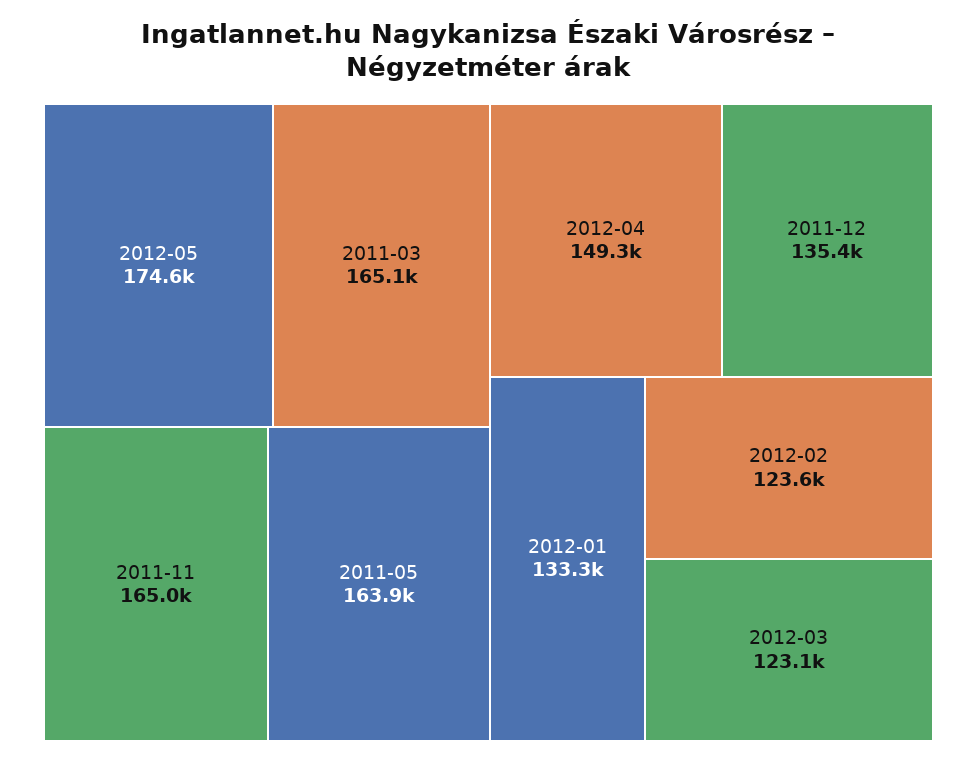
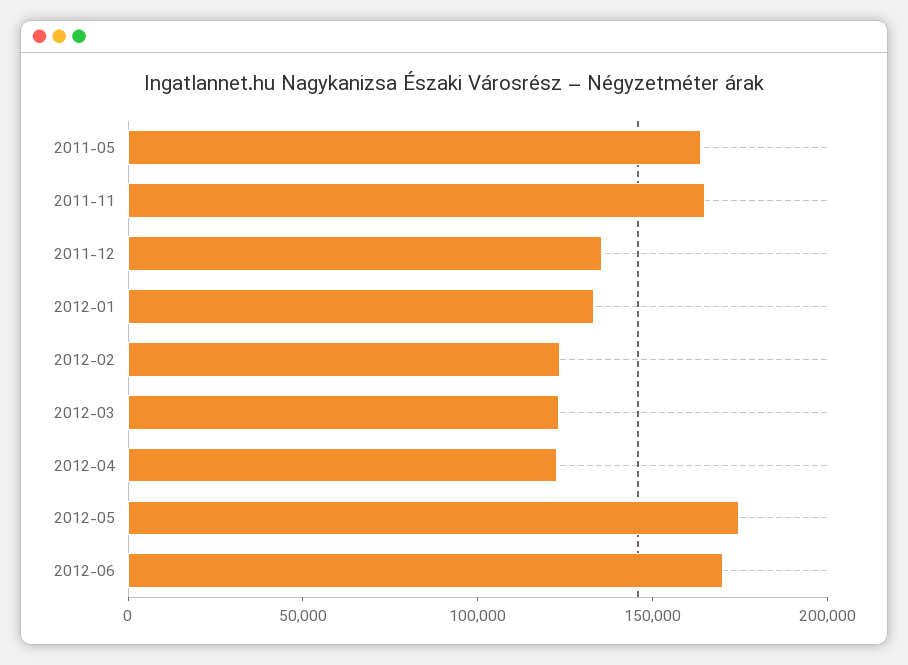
2011-03: 165100 -> none
2012-04: 149300 -> 120000
2012-06: none -> 170000

